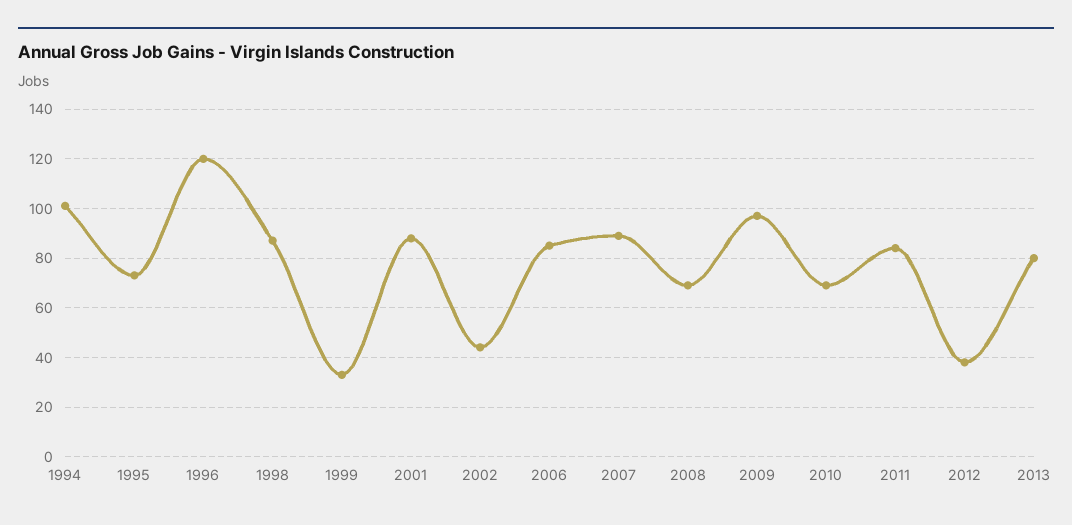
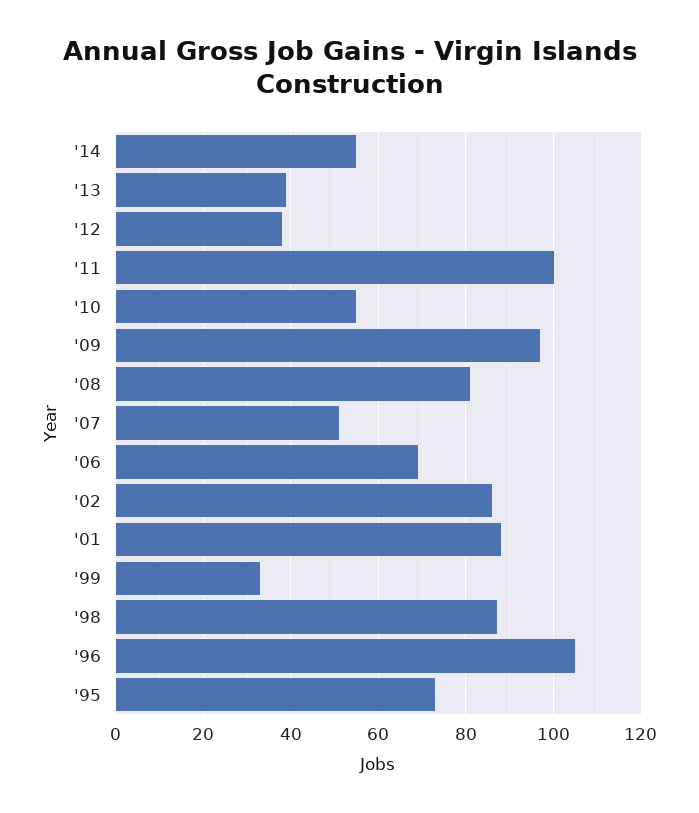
1994: 100 -> none
1996: 120 -> 105
2002: 45 -> 85
2006: 85 -> 70
2007: 90 -> 50
2008: 70 -> 80
2010: 70 -> 55
2011: 85 -> 100
2013: 80 -> 40
'14: none -> 55

